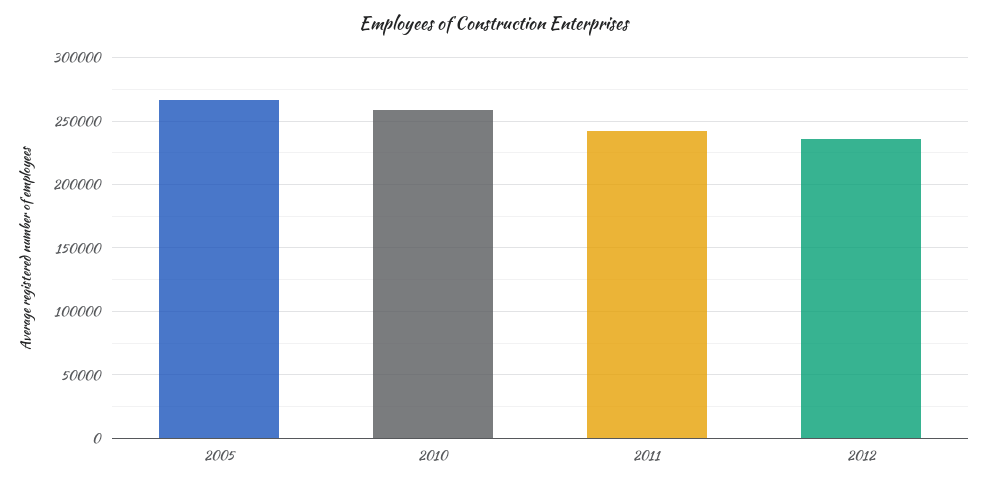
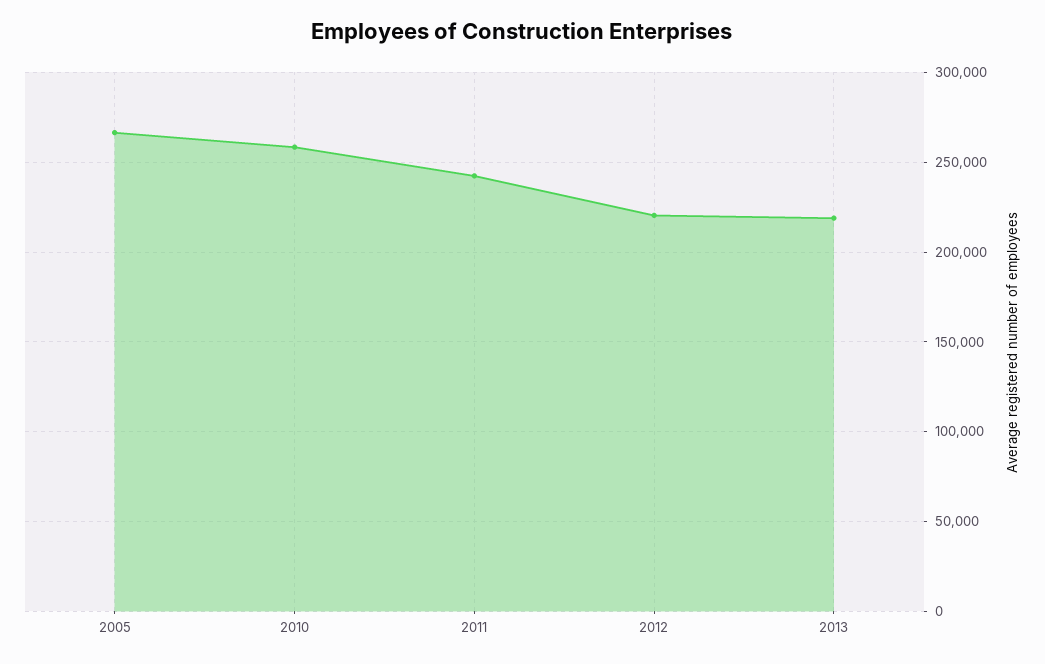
2012: 235000 -> 220000
2013: none -> 220000

